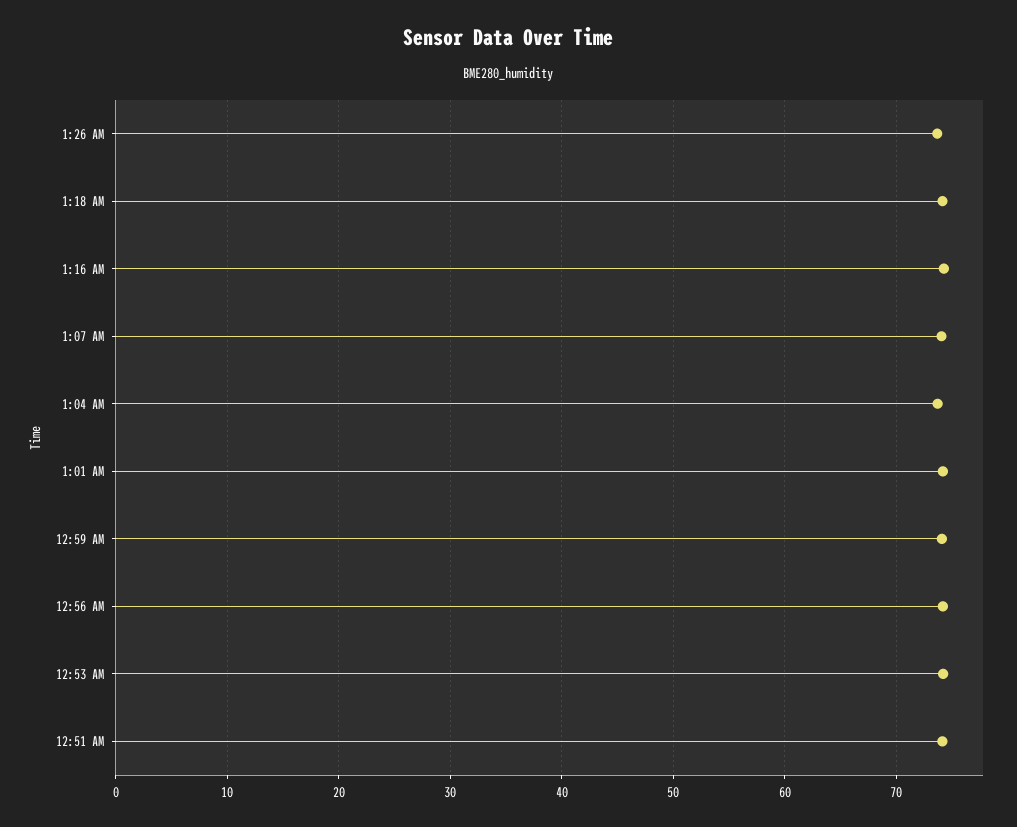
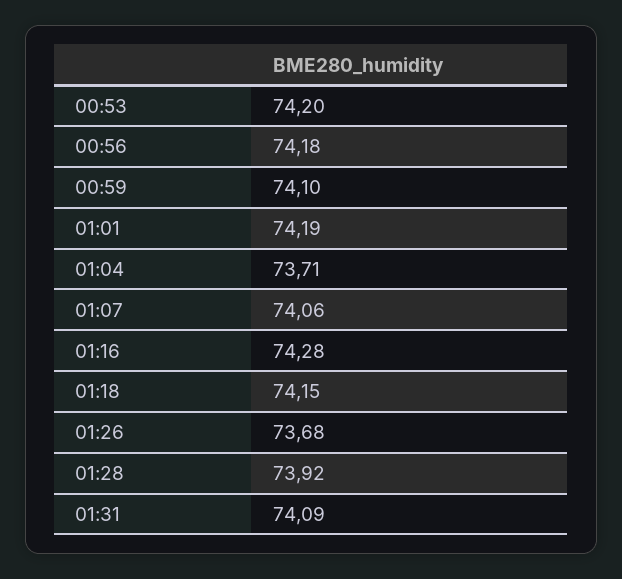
12:51 AM: 74 -> none
01:28: none -> 73.92
01:31: none -> 74.09

